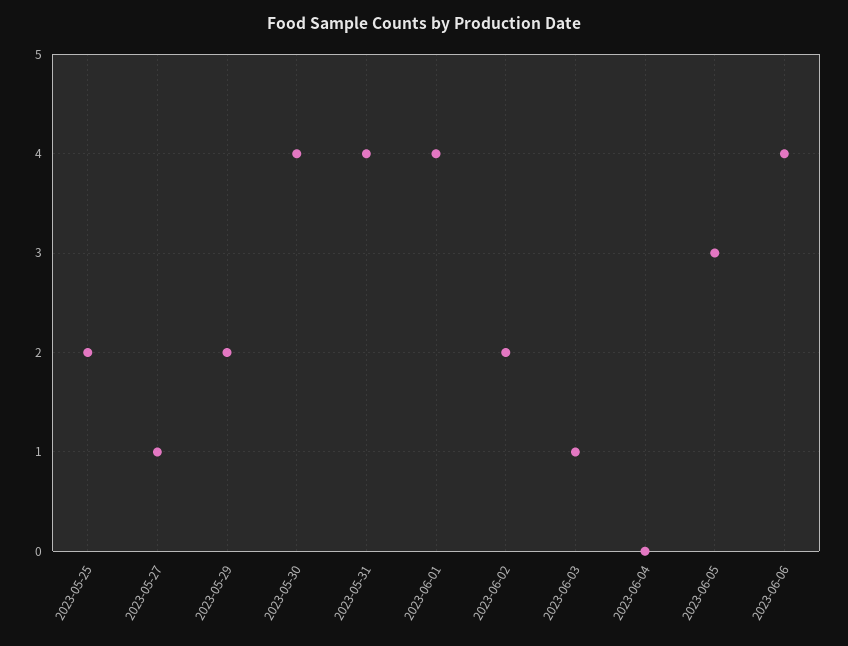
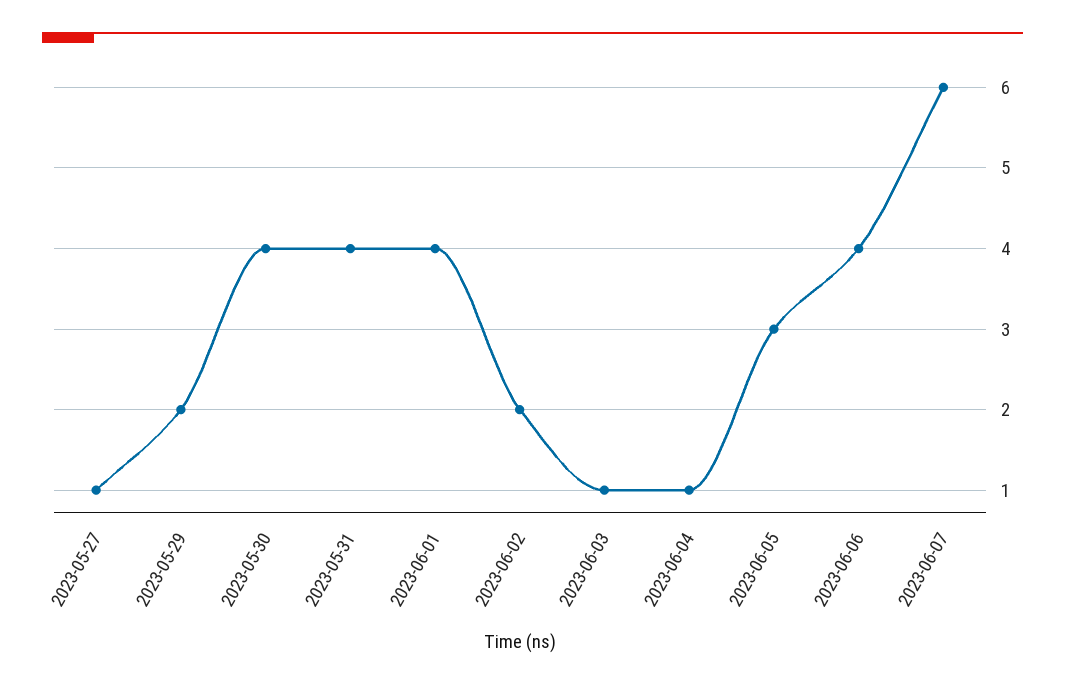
2023-05-25: 2 -> none
2023-06-04: 0 -> 1
2023-06-07: none -> 6

